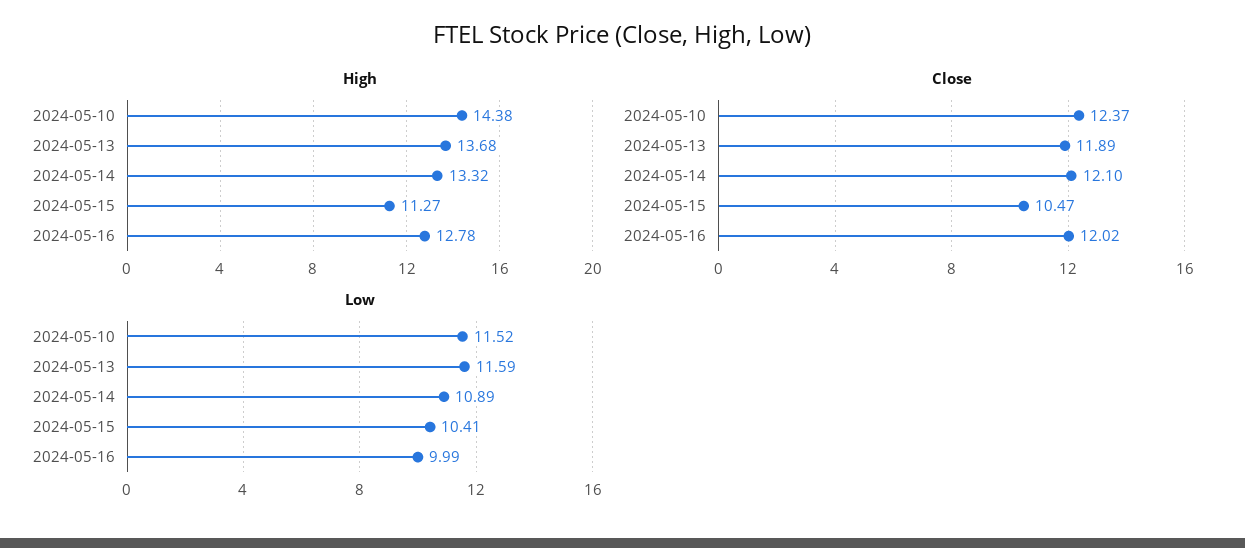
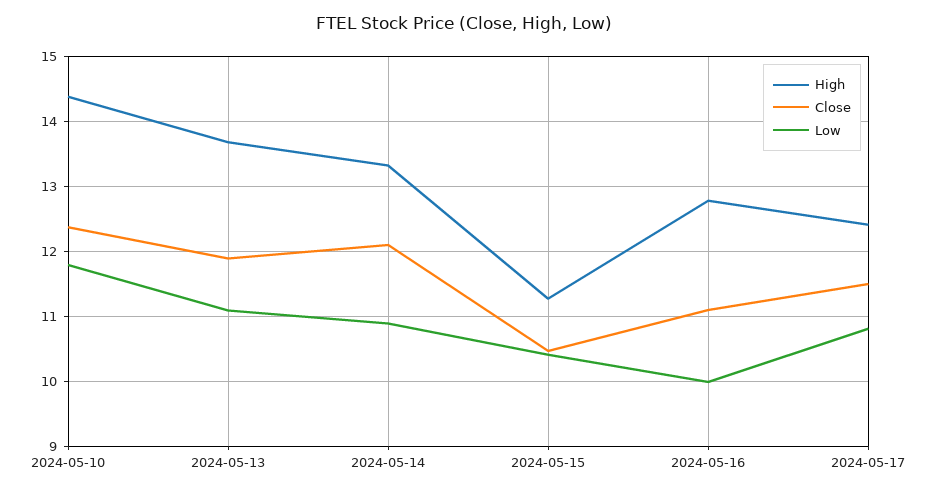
Close, 2024-05-16: 12.02 -> 11.1
Low, 2024-05-10: 11.52 -> 11.8
Low, 2024-05-13: 11.59 -> 11.1
High, 2024-05-17: none -> 12.4
Close, 2024-05-17: none -> 11.5
Low, 2024-05-17: none -> 10.8

